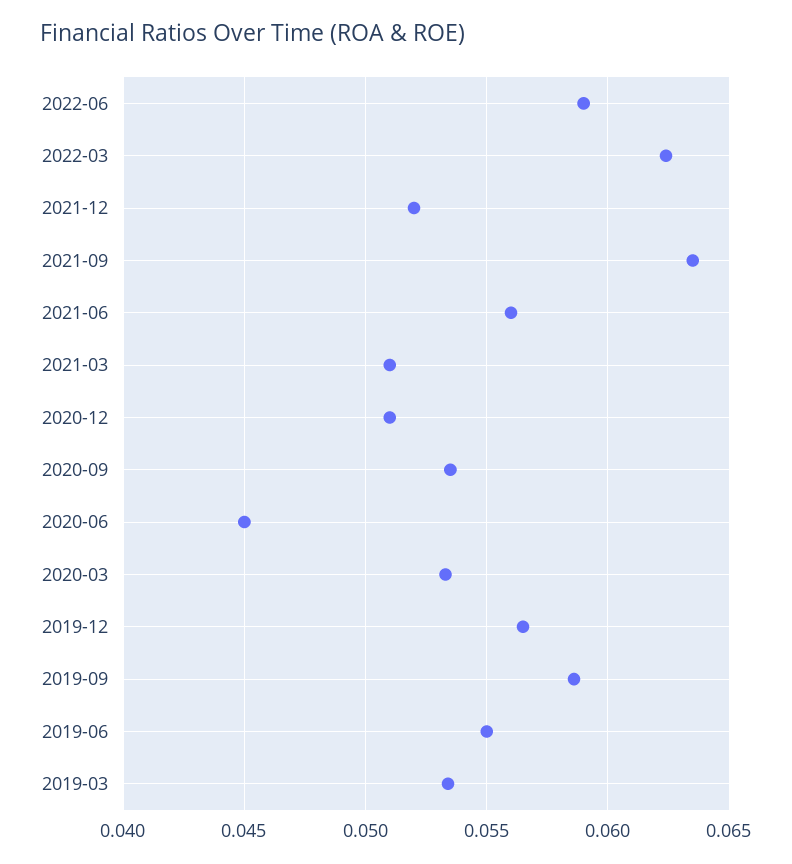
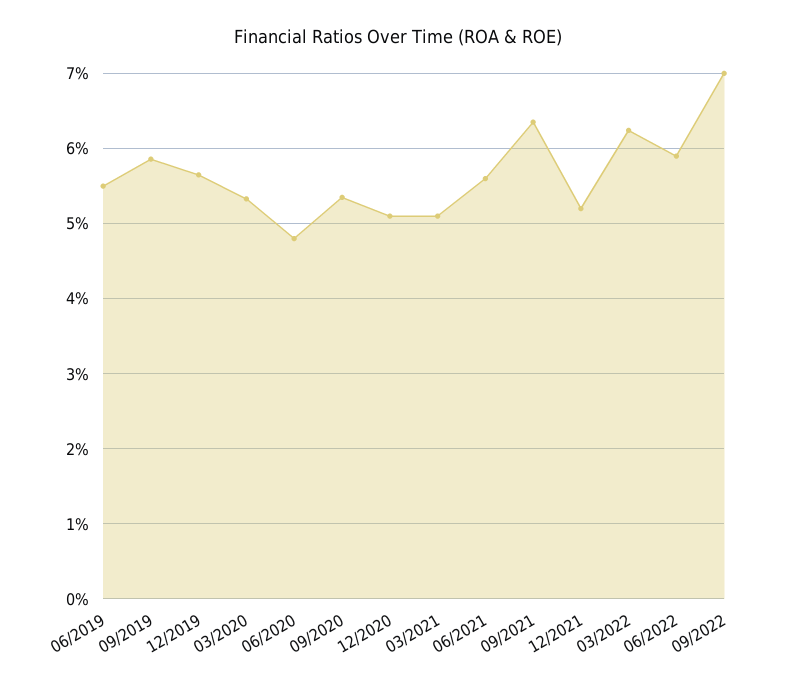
2020-06: 0.045 -> 0.048
2019-03: 0.0535 -> none
09/2022: none -> 0.07

